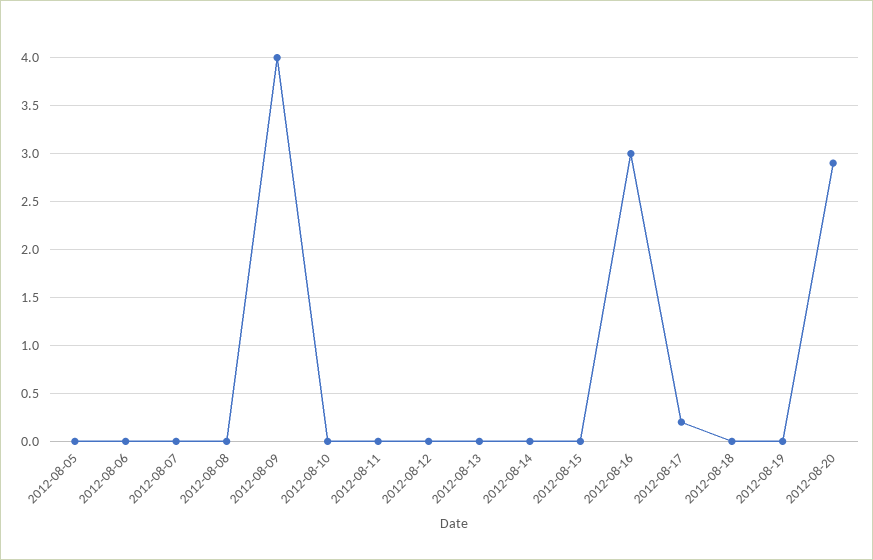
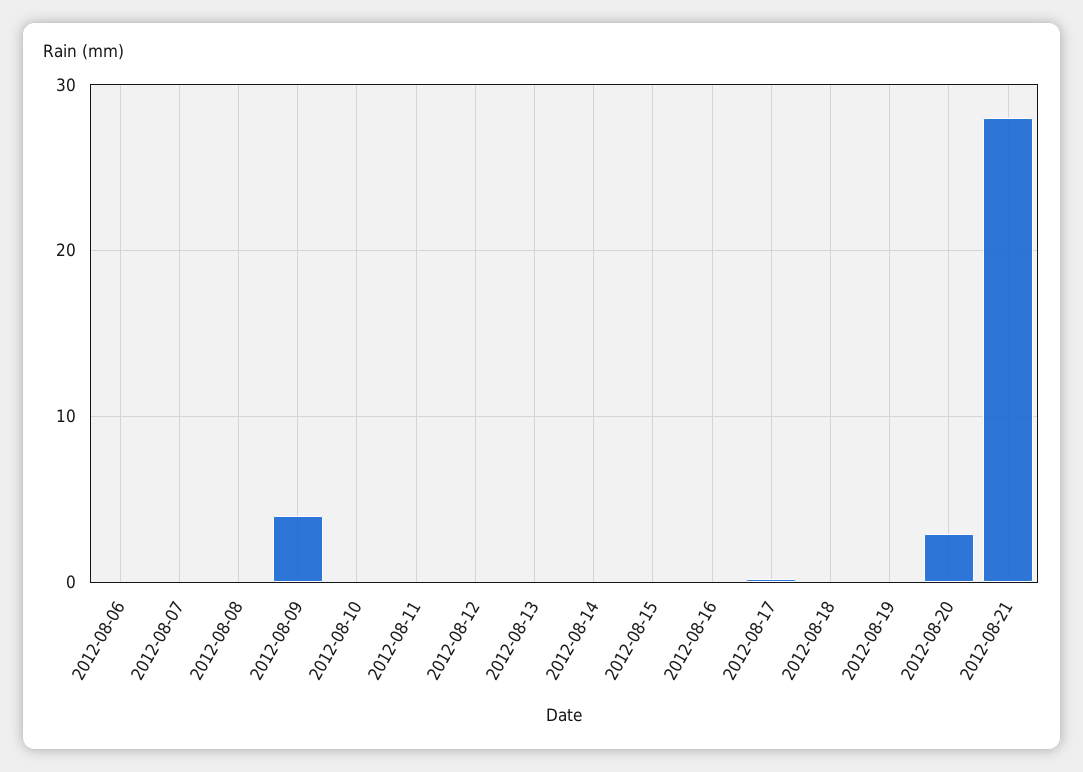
2012-08-05: 0 -> none
2012-08-16: 3 -> 0
2012-08-21: none -> 28

